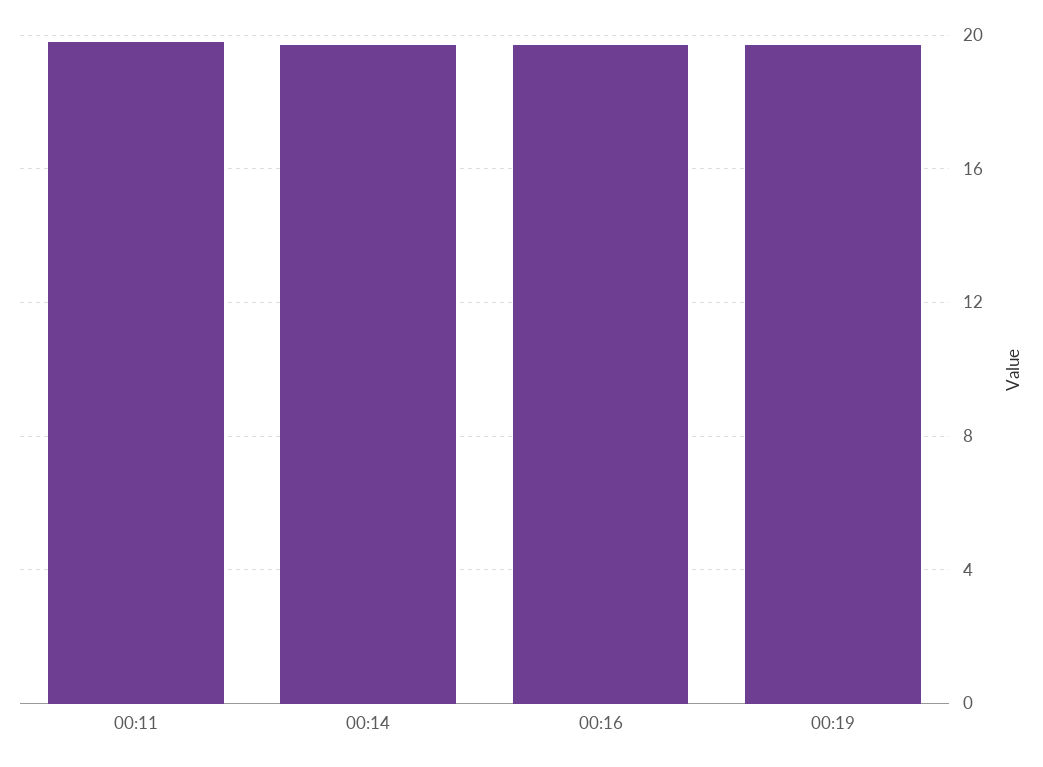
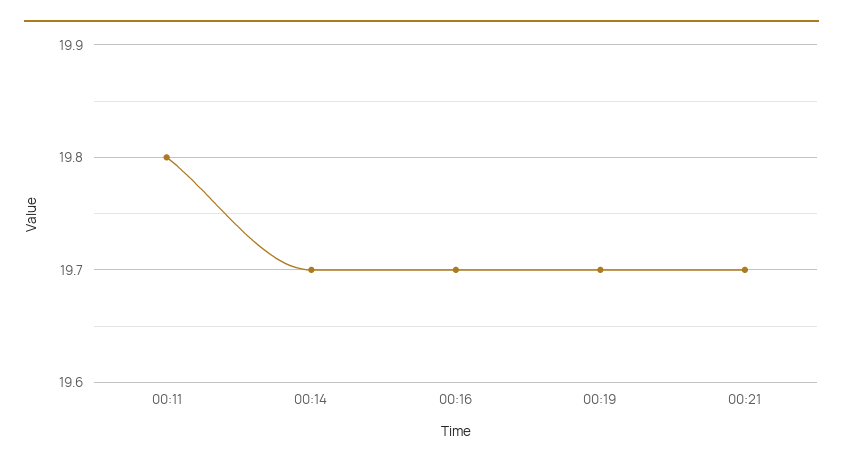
00:21: none -> 19.7

